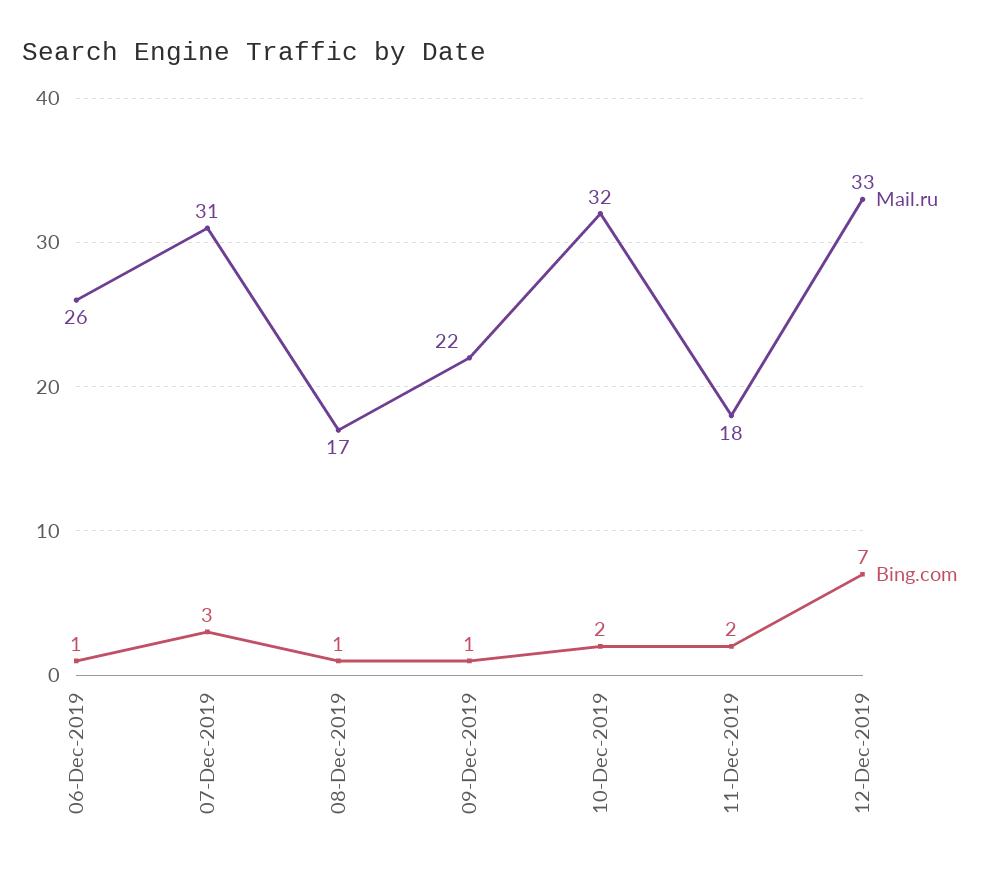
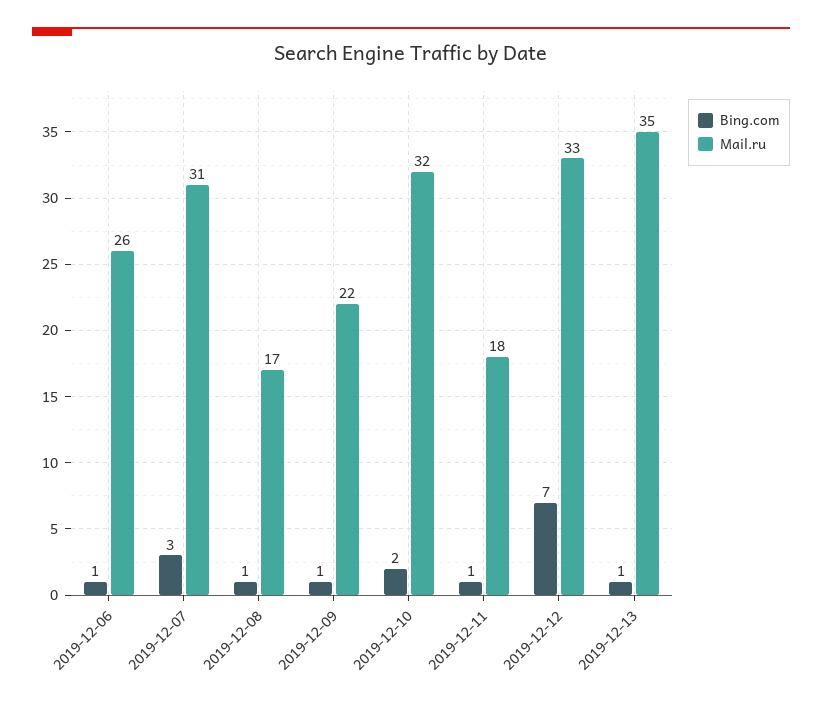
Bing.com, 11-Dec-2019: 2 -> 1
Bing.com, 2019-12-13: none -> 1
Mail.ru, 2019-12-13: none -> 35

